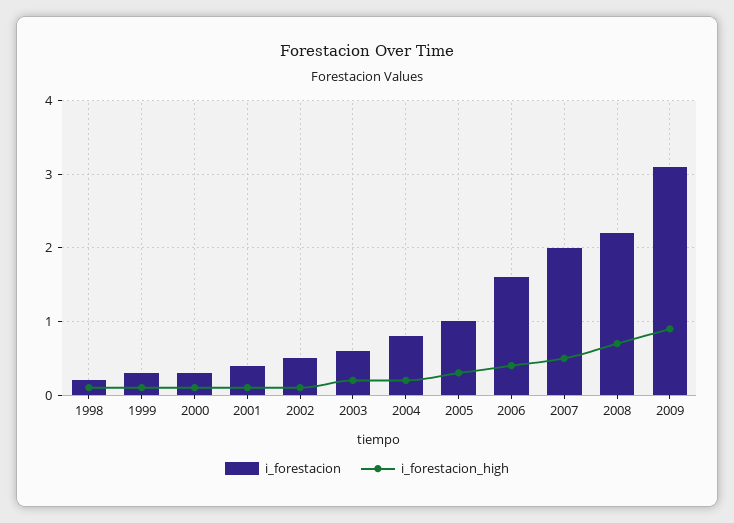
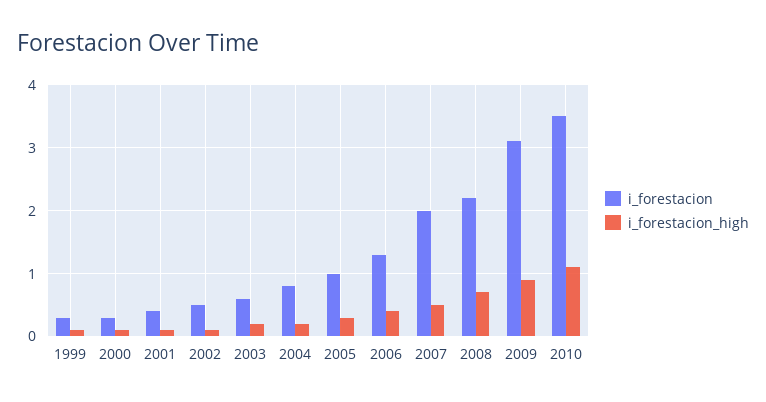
i_forestacion, 1998: 0.2 -> none
i_forestacion_high, 1998: 0.1 -> none
i_forestacion, 2006: 1.6 -> 1.3
i_forestacion, 2010: none -> 3.5
i_forestacion_high, 2010: none -> 1.1

